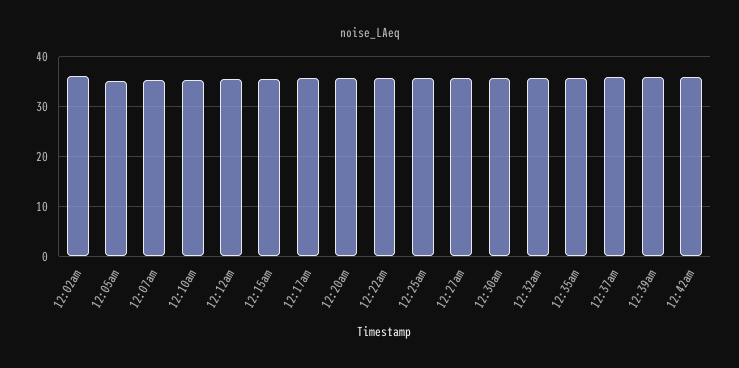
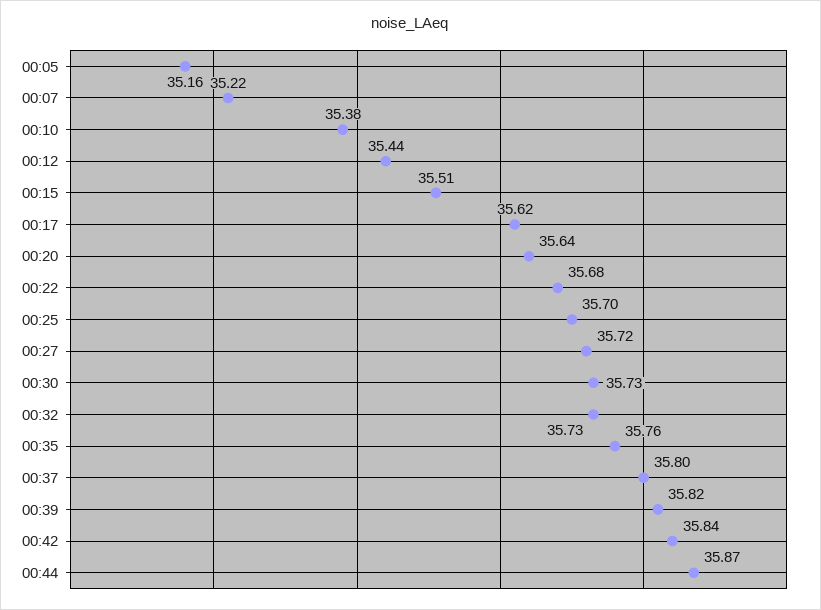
12:02am: 36 -> none
00:44: none -> 35.87

